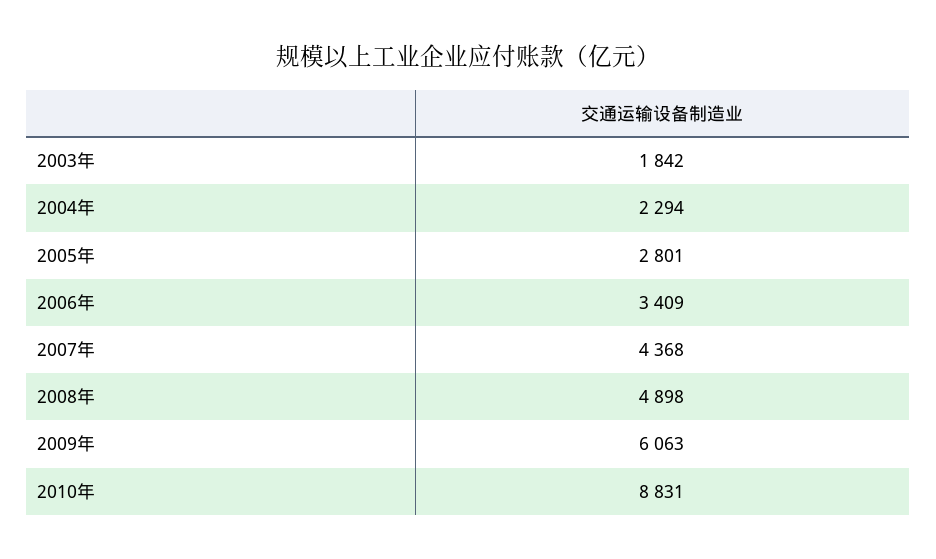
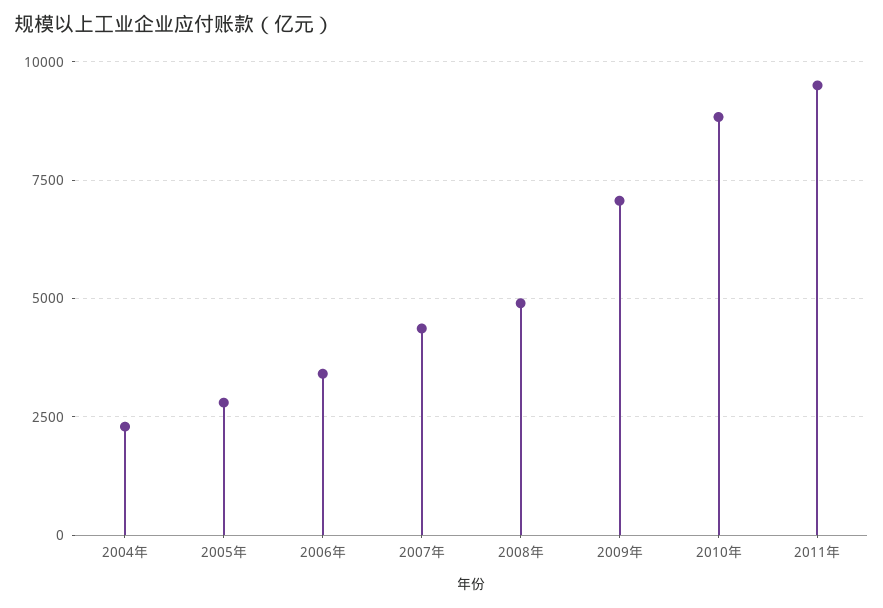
2003年: 1842 -> none
2009年: 6063 -> 7000
2011年: none -> 9500

